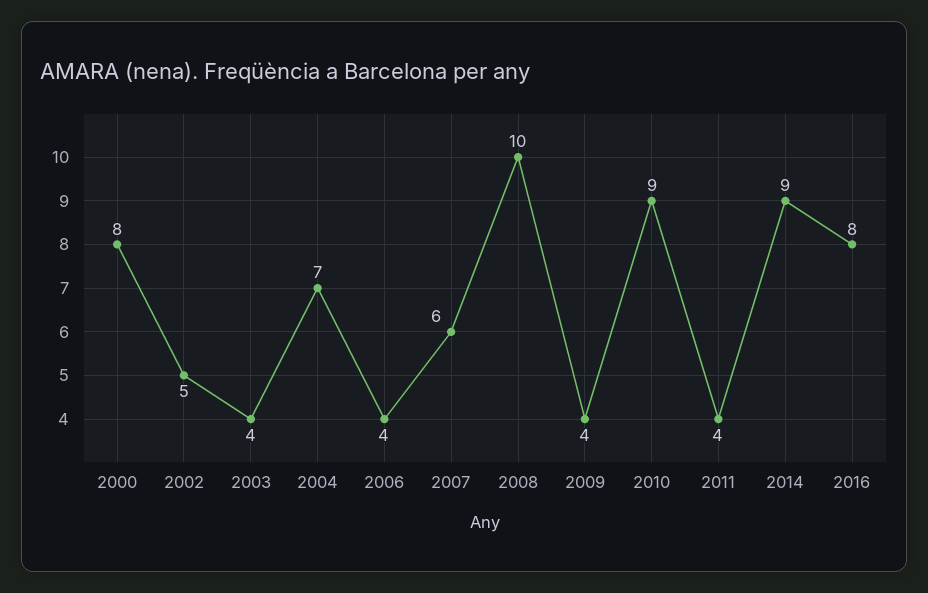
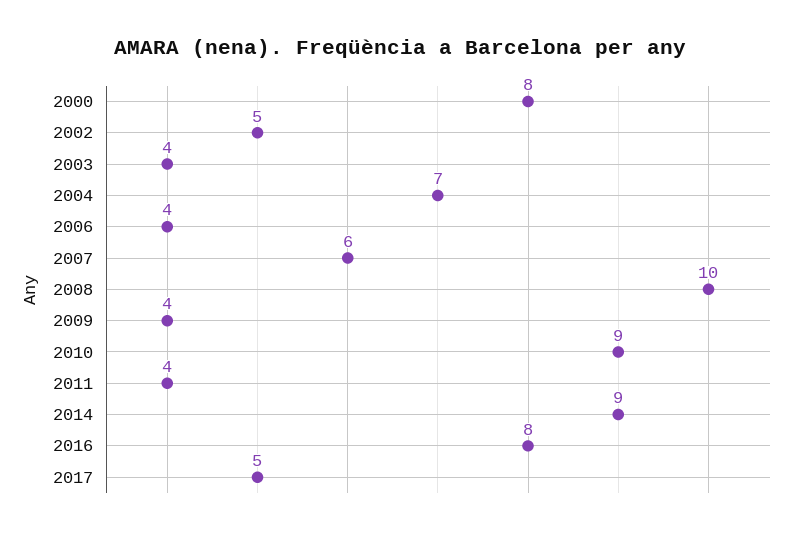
2017: none -> 5

